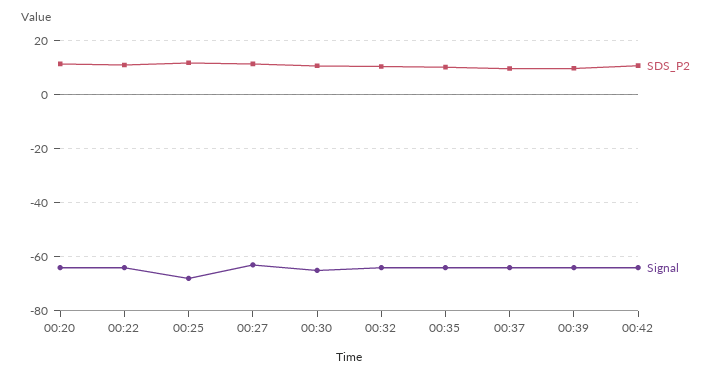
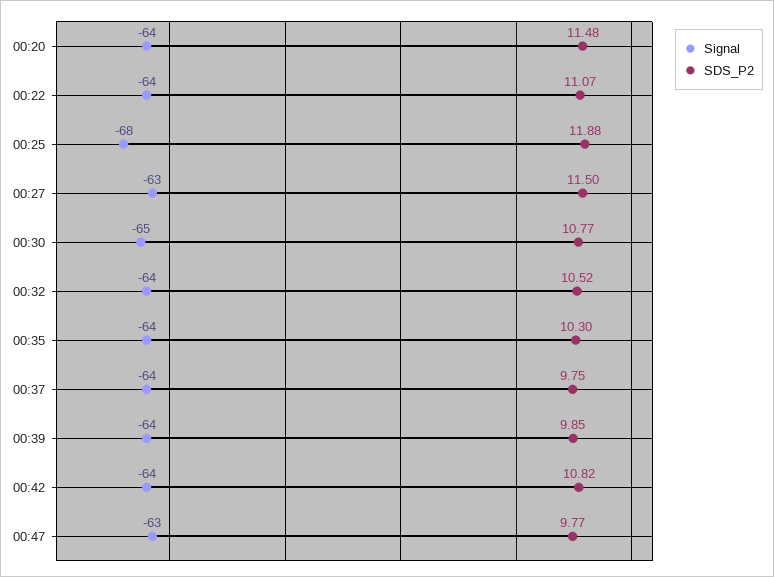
Signal, 00:47: none -> -63
SDS_P2, 00:47: none -> 9.77

